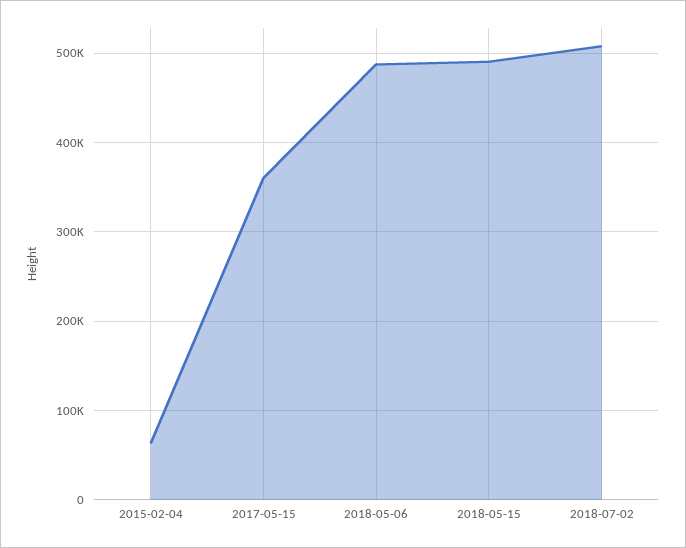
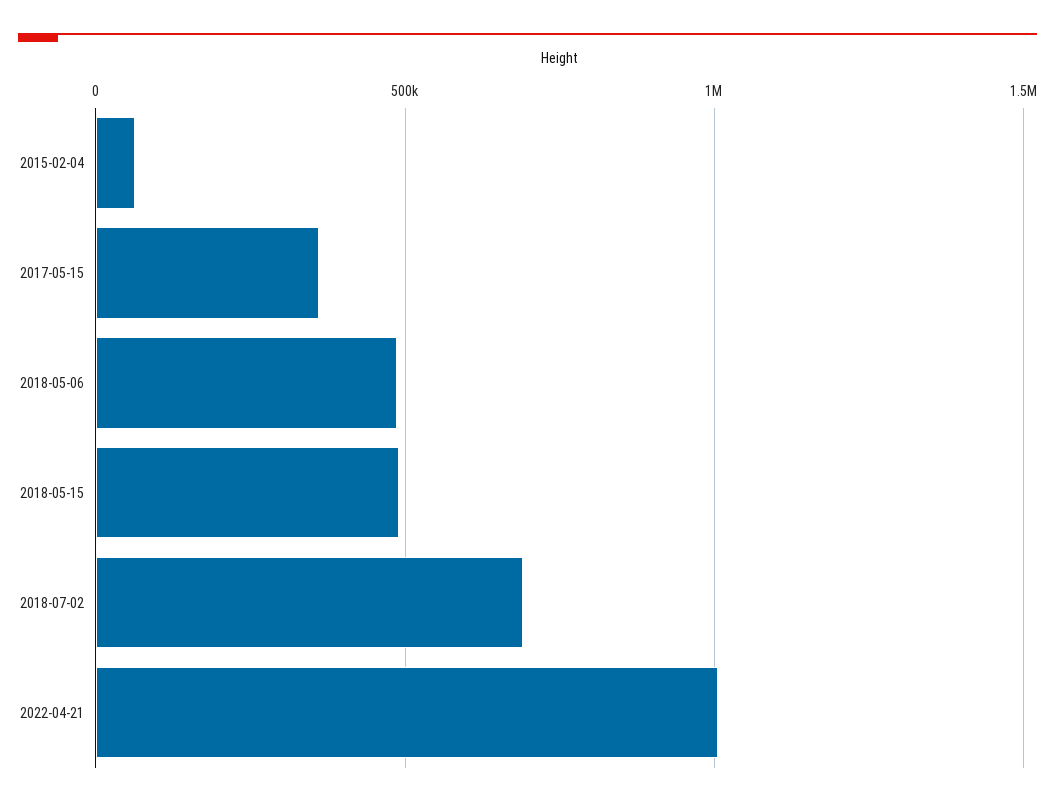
2018-07-02: 510000 -> 700000
2022-04-21: none -> 1000000

